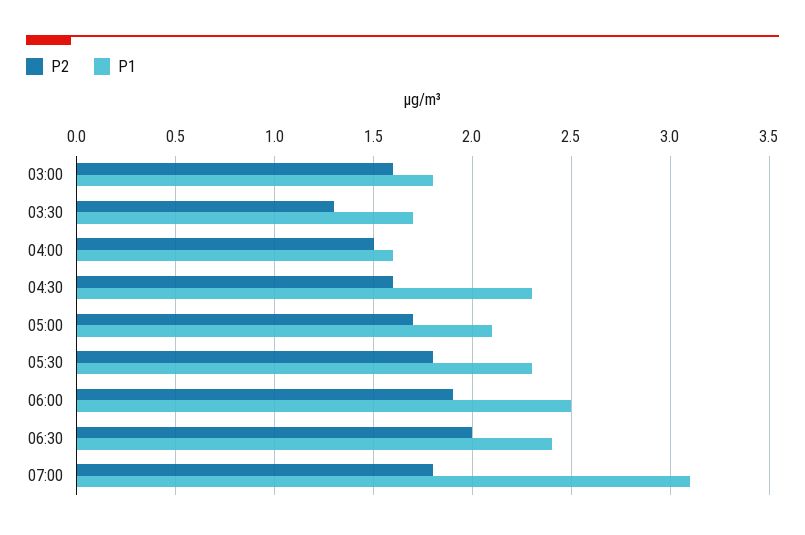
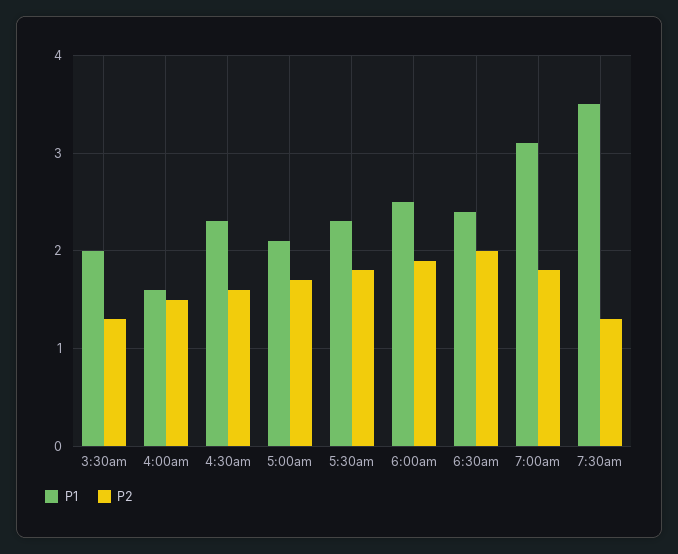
P2, 03:00: 1.6 -> none
P1, 03:00: 1.8 -> none
P1, 03:30: 1.7 -> 2
P1, 7:30am: none -> 3.5
P2, 7:30am: none -> 1.3

